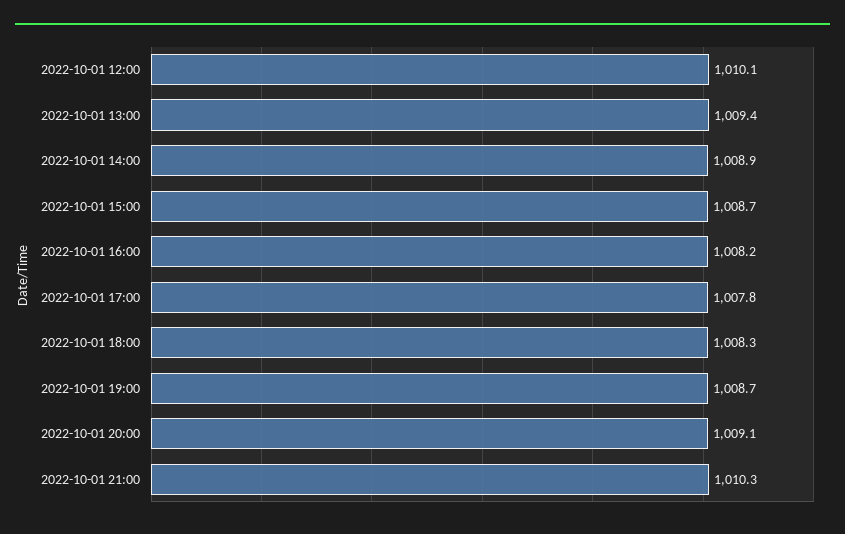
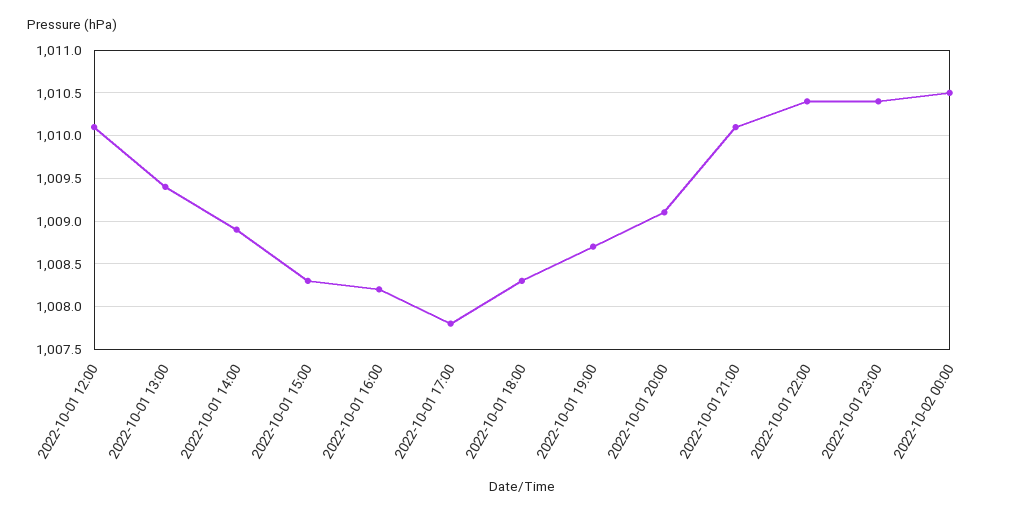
2022-10-01 15:00: 1008.7 -> 1008.3
2022-10-01 21:00: 1010.3 -> 1010.1
2022-10-01 22:00: none -> 1010.4
2022-10-01 23:00: none -> 1010.4
2022-10-02 00:00: none -> 1010.5

